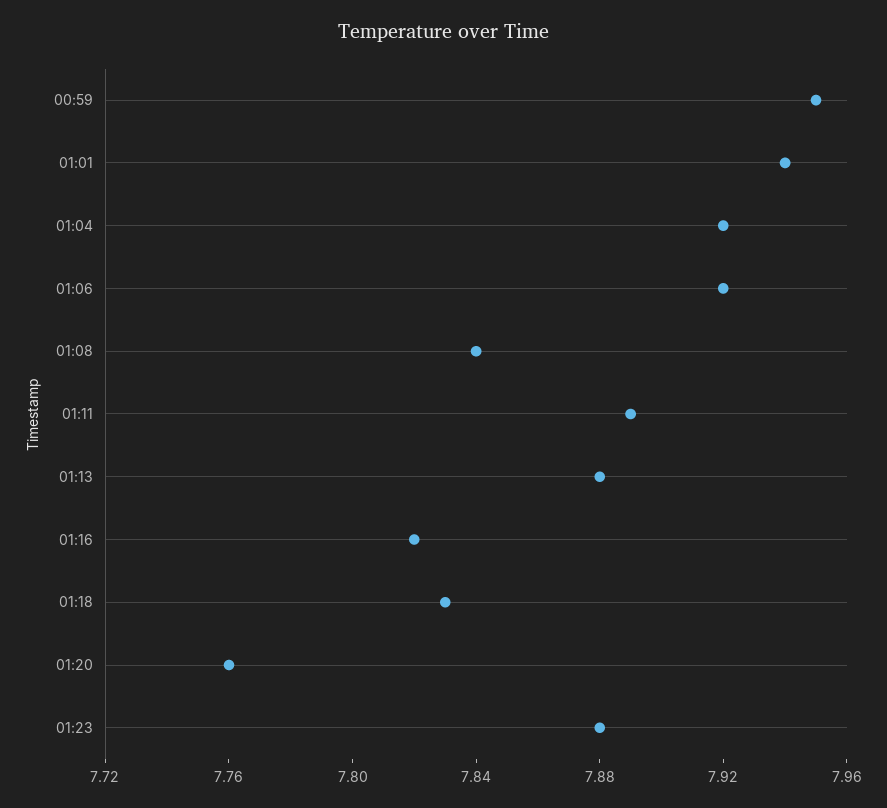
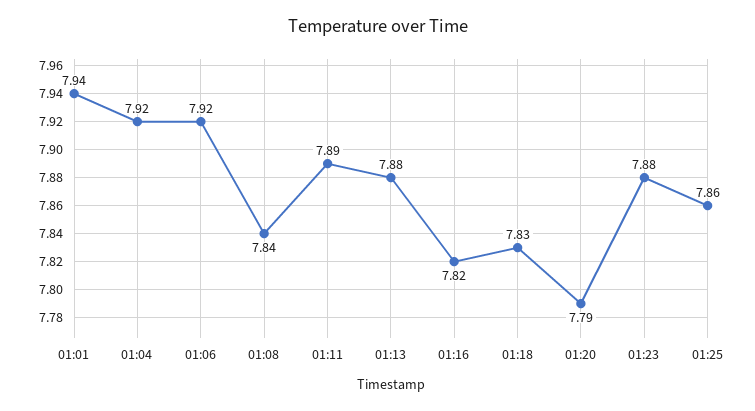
00:59: 7.95 -> none
01:20: 7.76 -> 7.79
01:25: none -> 7.86

